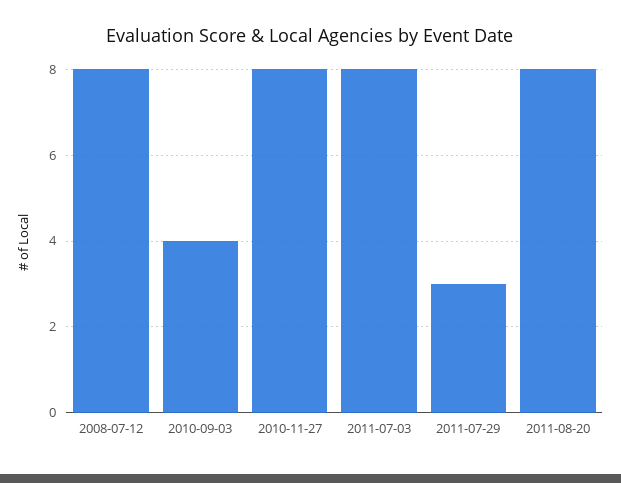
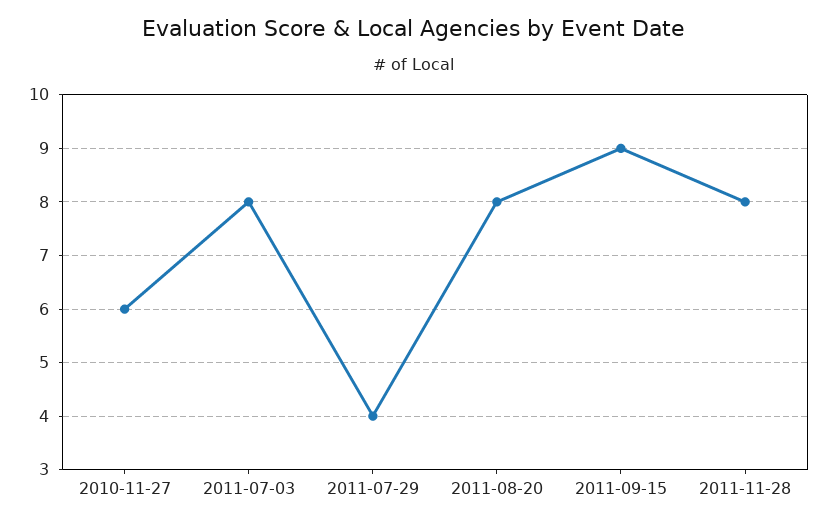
2008-07-12: 8 -> none
2010-09-03: 4 -> none
2010-11-27: 8 -> 6
2011-07-29: 3 -> 4
2011-09-15: none -> 9
2011-11-28: none -> 8

